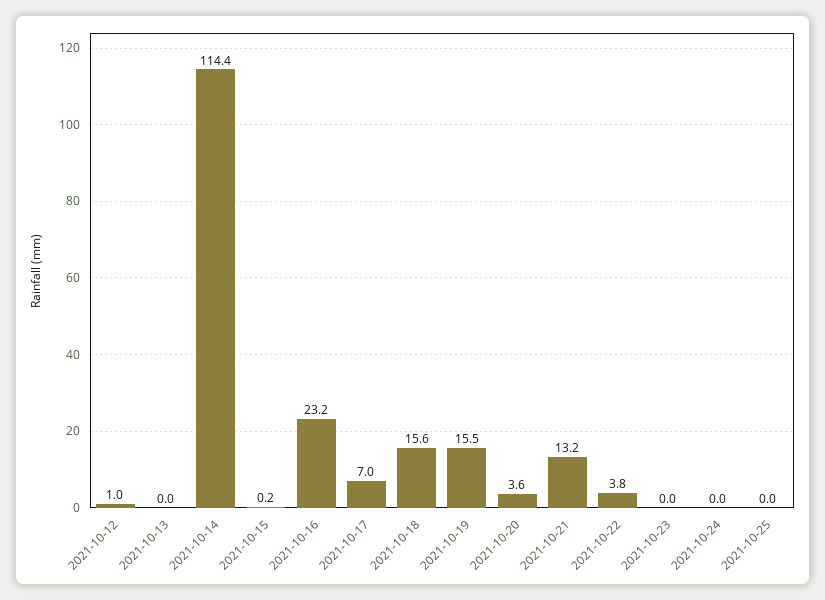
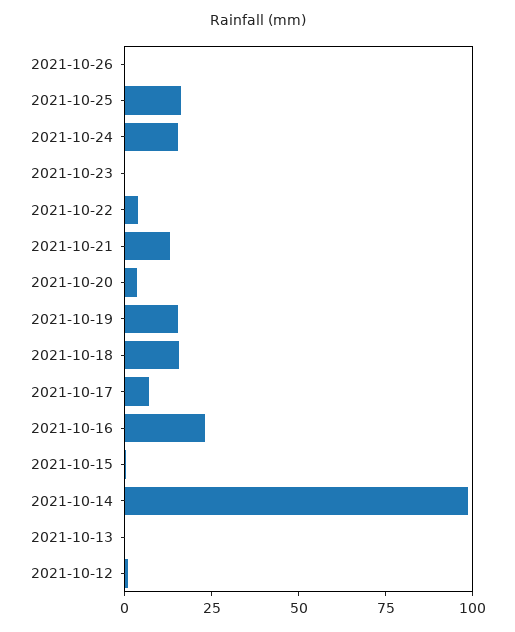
2021-10-14: 114.4 -> 100
2021-10-24: 0 -> 15
2021-10-25: 0 -> 15
2021-10-26: none -> 0

